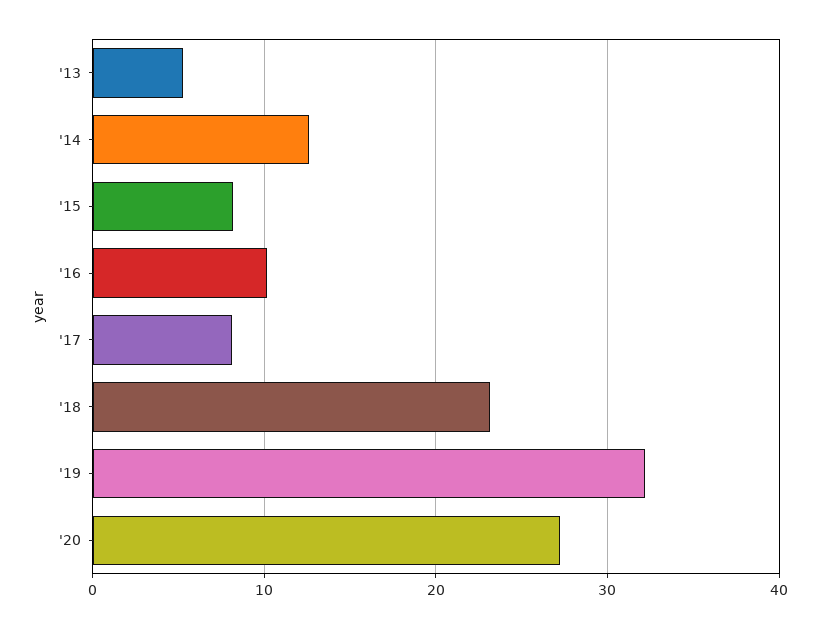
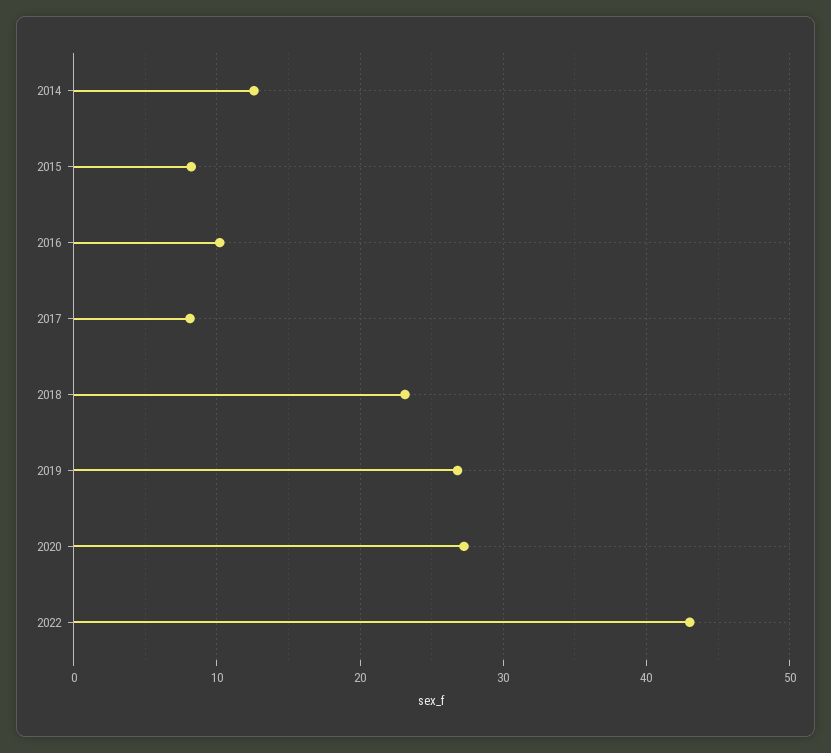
'13: 5 -> none
'19: 32 -> 27
2022: none -> 43

